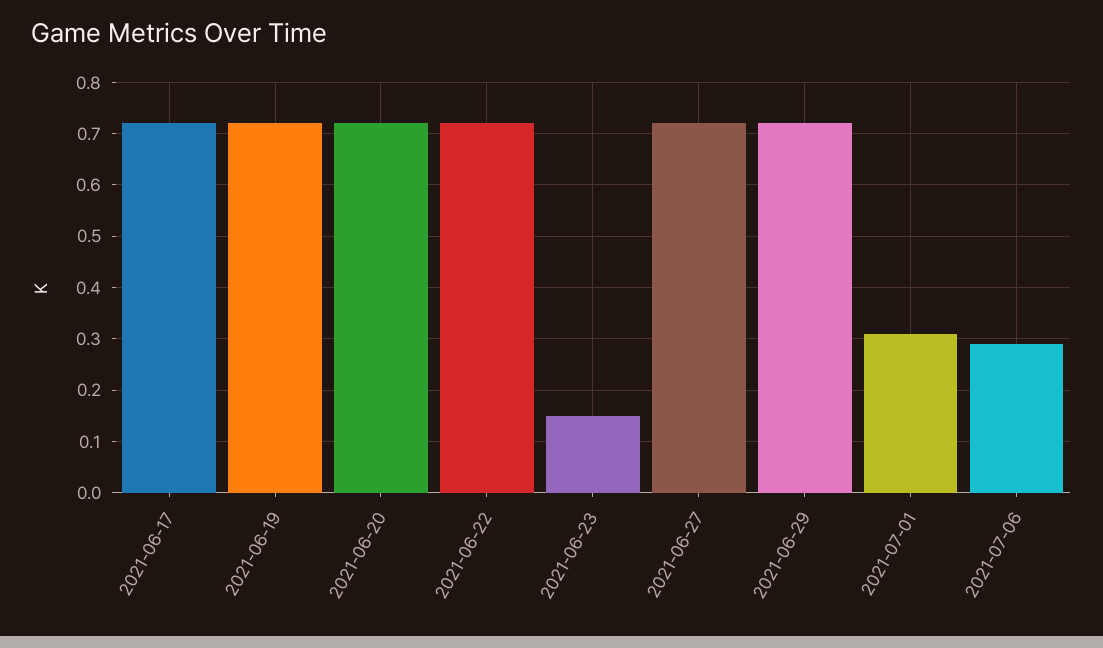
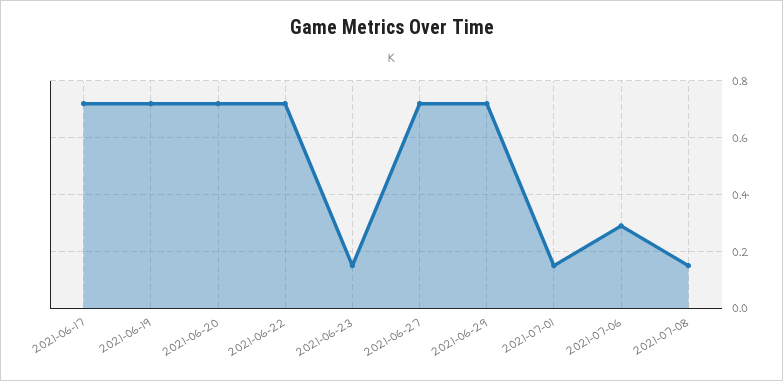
2021-07-01: 0.3 -> 0.15
2021-07-08: none -> 0.15

